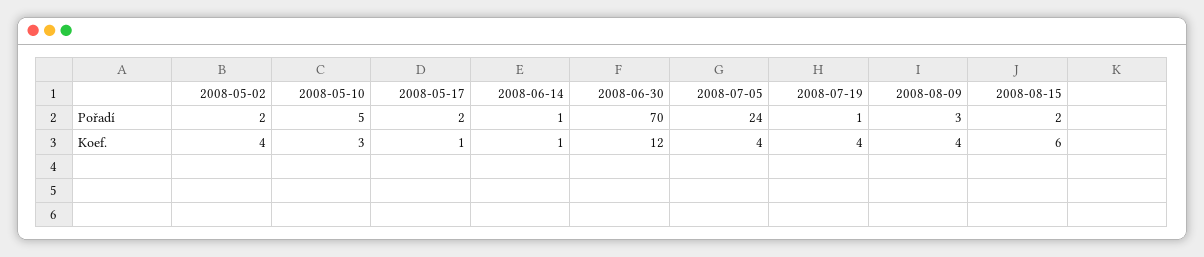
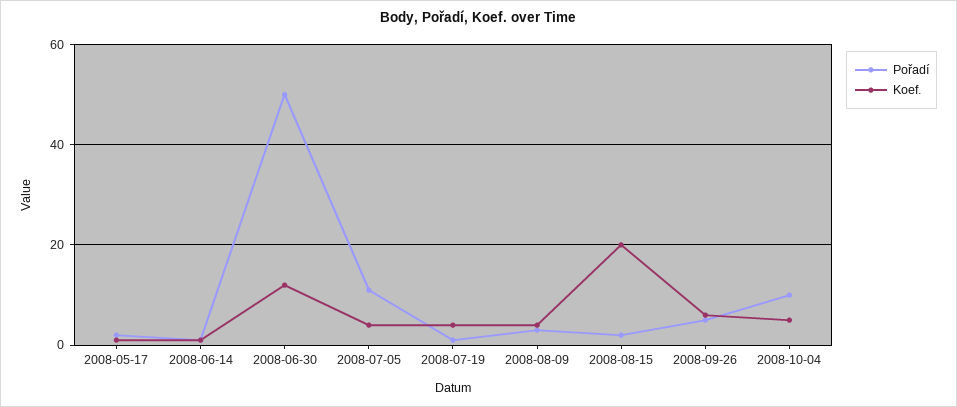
Pořadí, 2008-05-02: 2 -> none
Pořadí, 2008-05-10: 5 -> none
Pořadí, 2008-06-30: 70 -> 50
Pořadí, 2008-07-05: 24 -> 10
Koef., 2008-05-02: 4 -> none
Koef., 2008-05-10: 3 -> none
Koef., 2008-08-15: 6 -> 20
Pořadí, 2008-09-26: none -> 5
Koef., 2008-09-26: none -> 5
Pořadí, 2008-10-04: none -> 10
Koef., 2008-10-04: none -> 5

